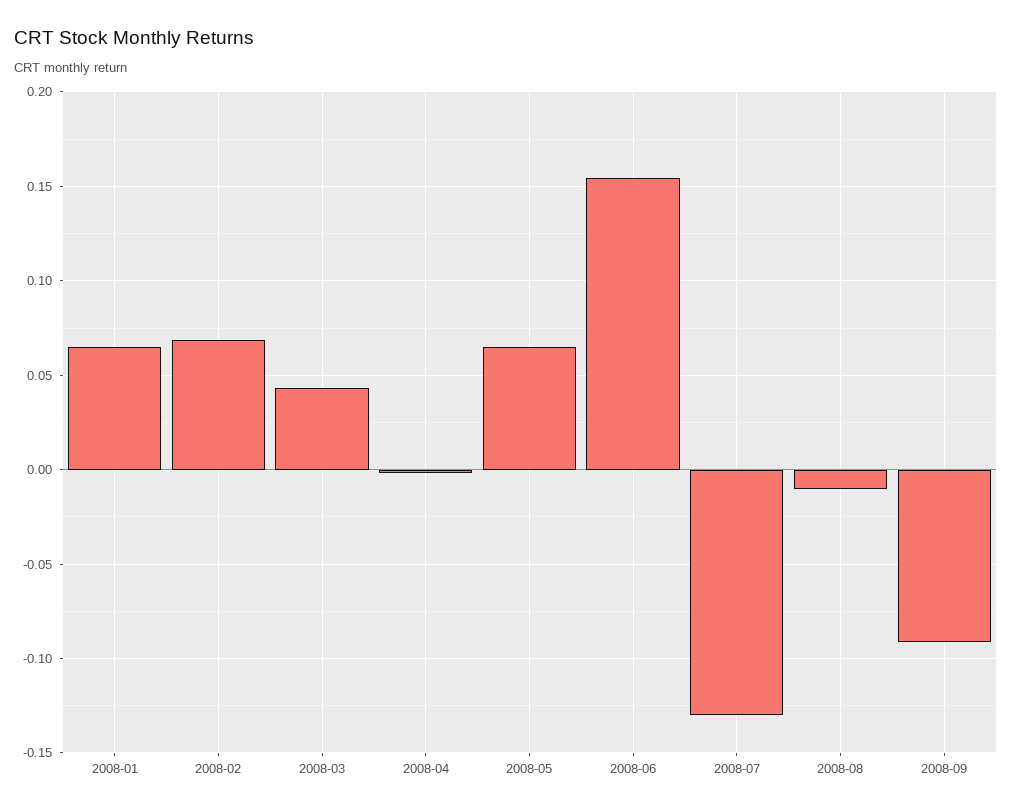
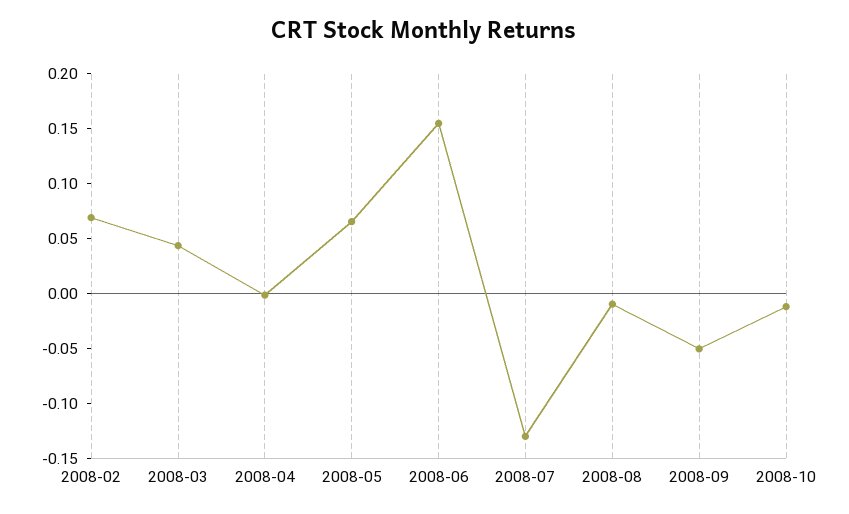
2008-01: 0.065 -> none
2008-09: -0.09 -> -0.05
2008-10: none -> -0.01

